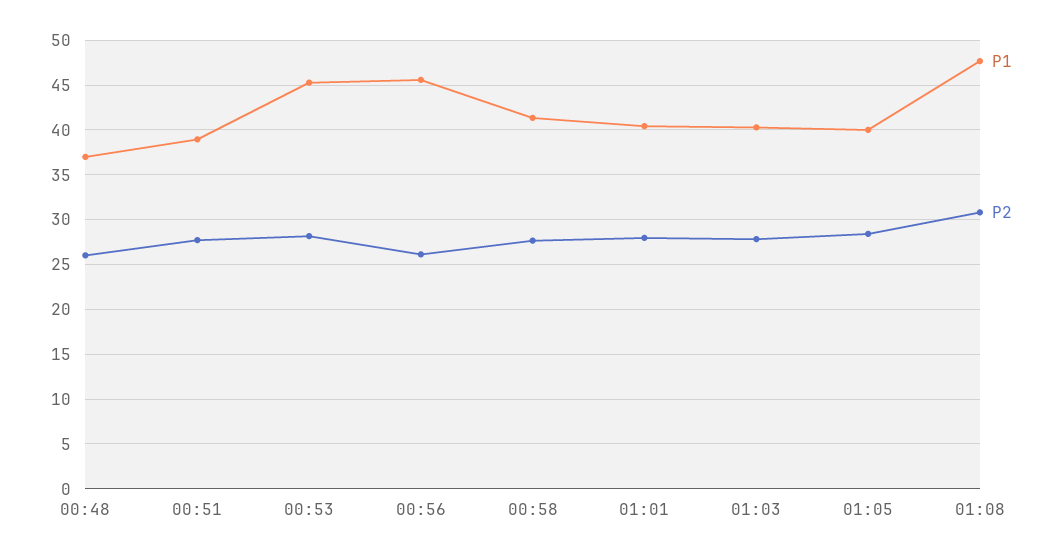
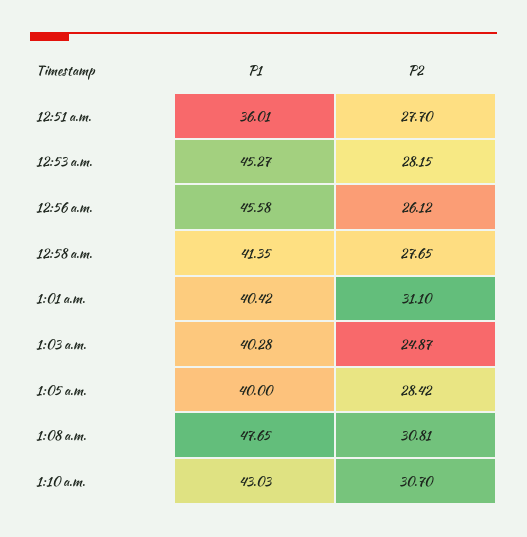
P1, 00:48: 37 -> none
P2, 00:48: 26 -> none
P1, 00:51: 39 -> 36.01
P2, 01:01: 28 -> 31.1
P2, 01:03: 28 -> 24.87
P1, 1:10 a.m.: none -> 43.03
P2, 1:10 a.m.: none -> 30.7

